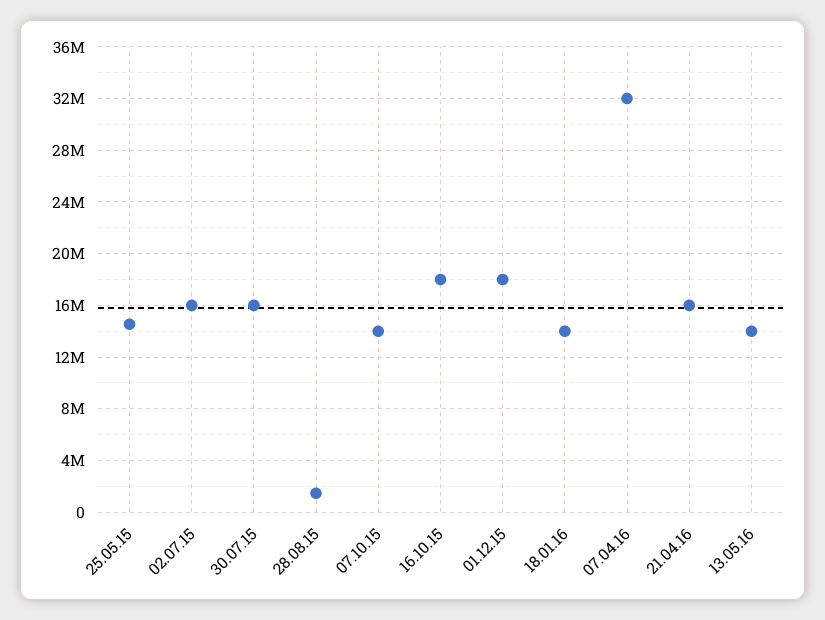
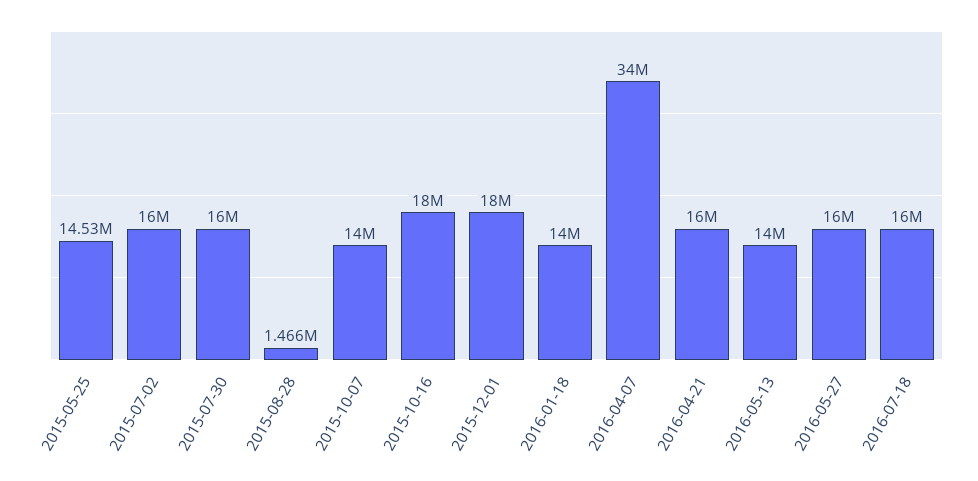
07.04.16: 32000000 -> 34000000
2016-05-27: none -> 16000000
2016-07-18: none -> 16000000

